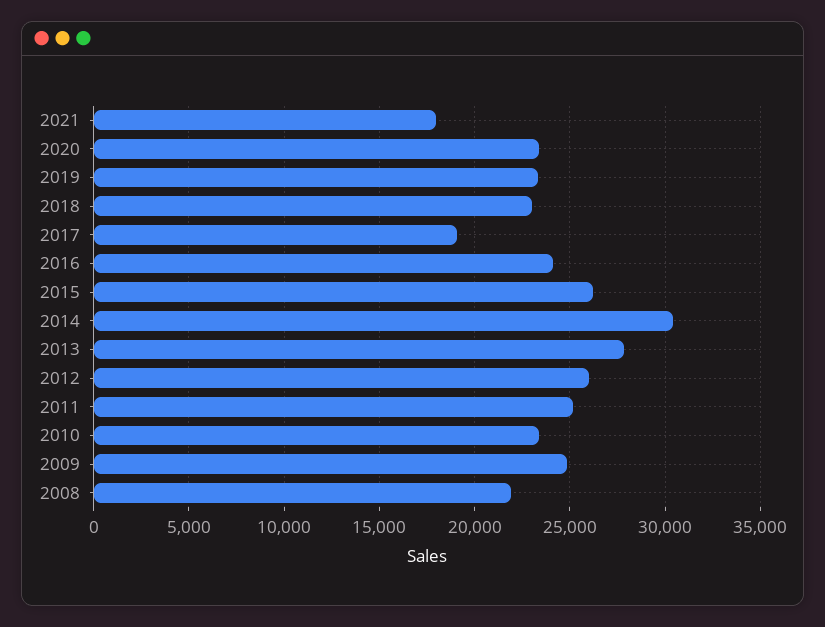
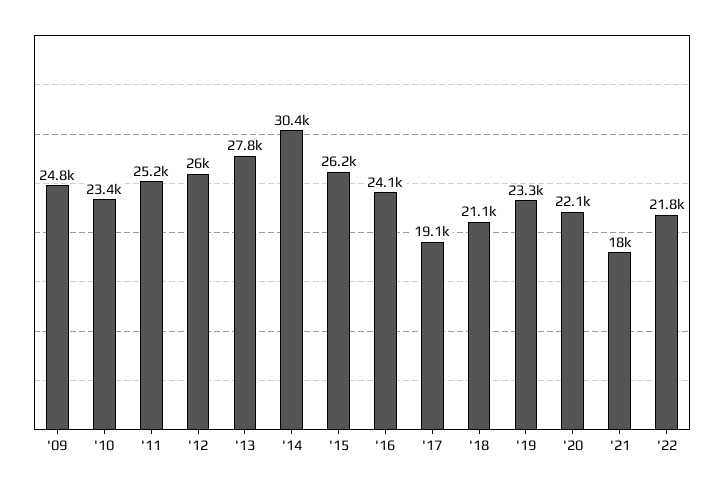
2020: 23500 -> 22100
2018: 23000 -> 21100
2008: 22000 -> none
'22: none -> 21800

